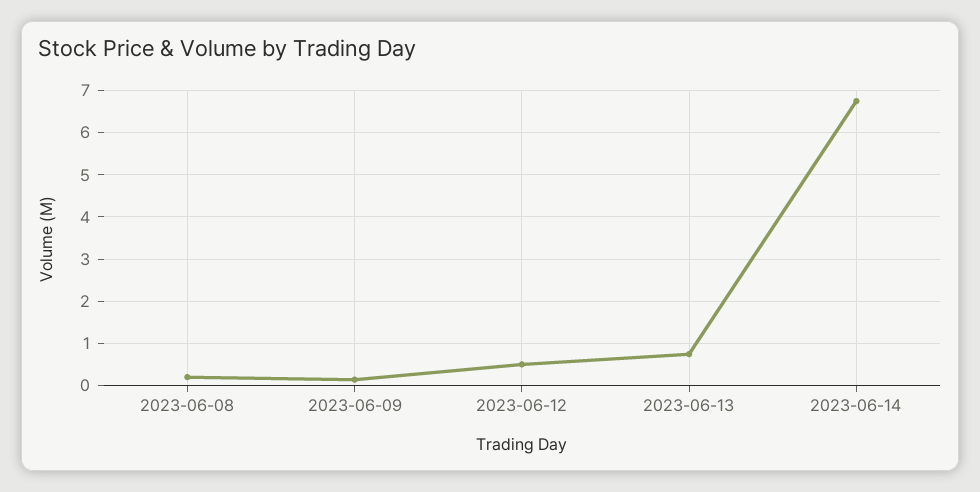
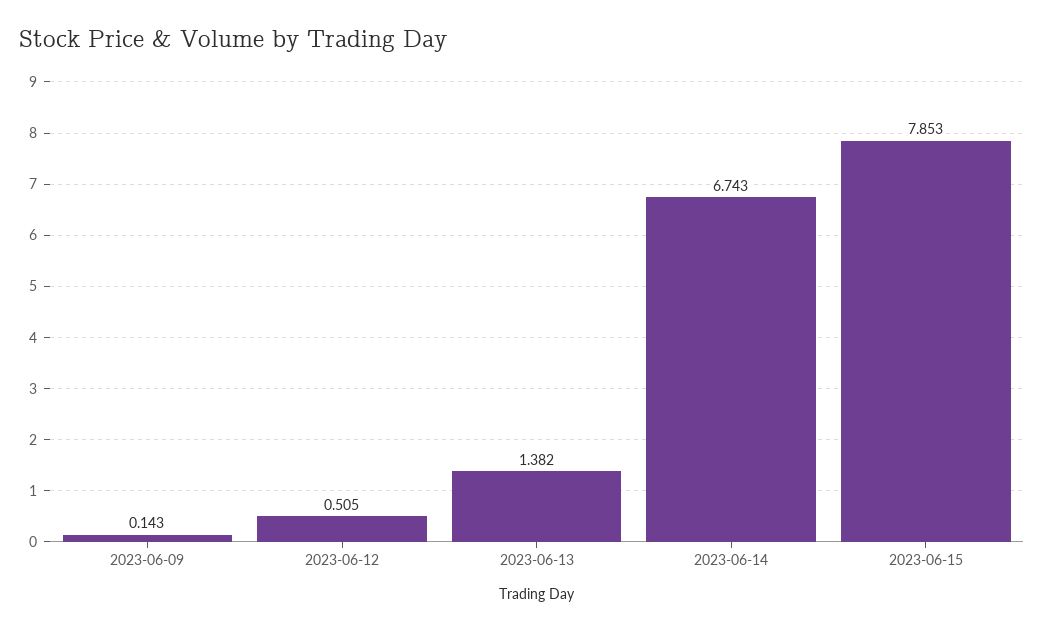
2023-06-08: 0.2 -> none
2023-06-13: 0.8 -> 1.382
2023-06-15: none -> 7.853

